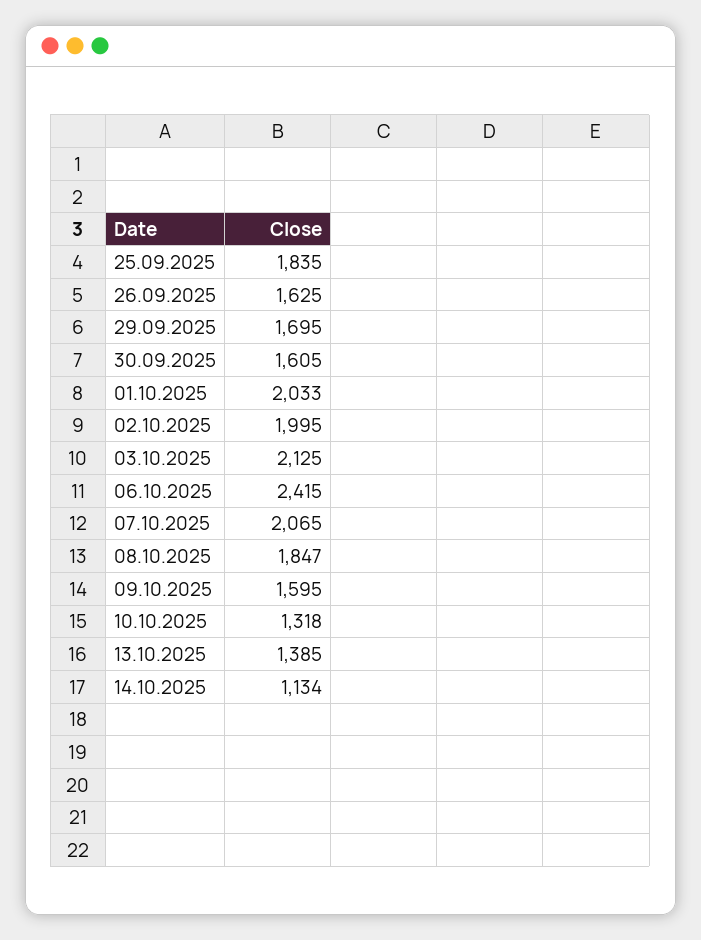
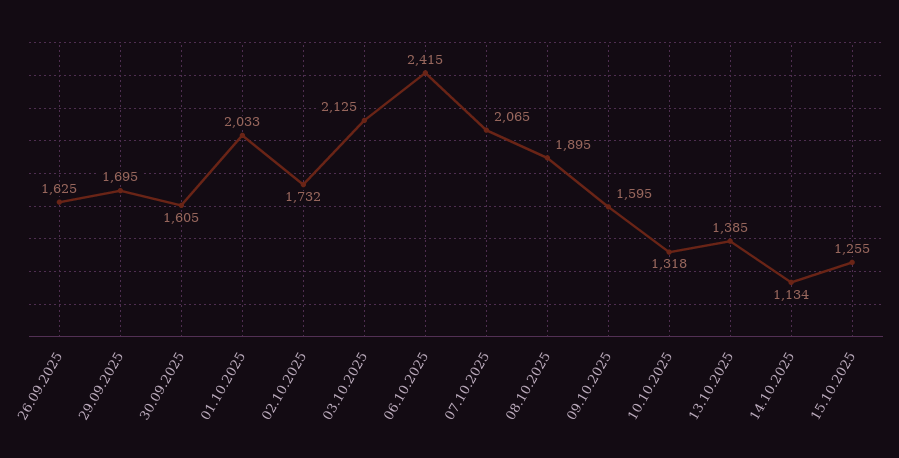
25.09.2025: 1835 -> none
02.10.2025: 1995 -> 1732
08.10.2025: 1847 -> 1895
15.10.2025: none -> 1255

